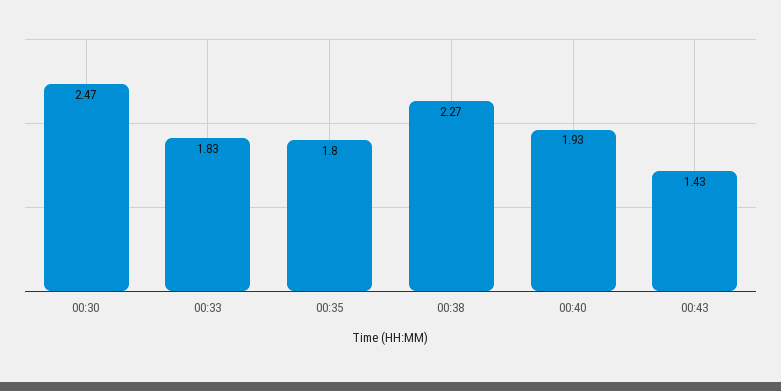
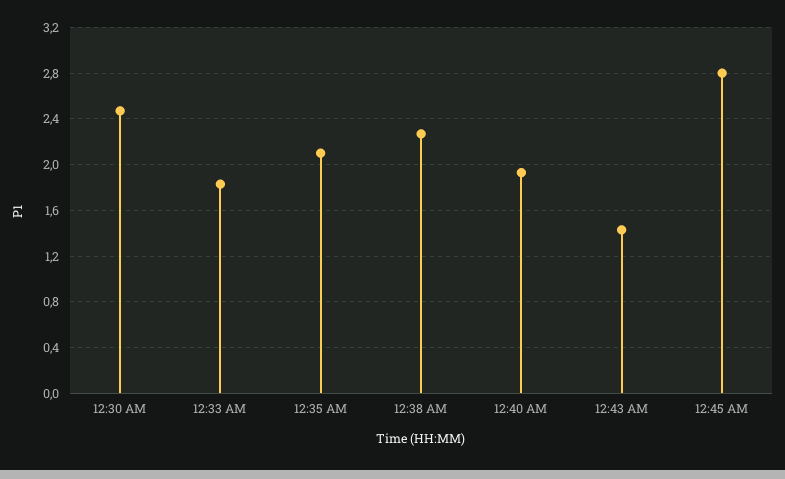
00:35: 1.8 -> 2.1
12:45 AM: none -> 2.8

